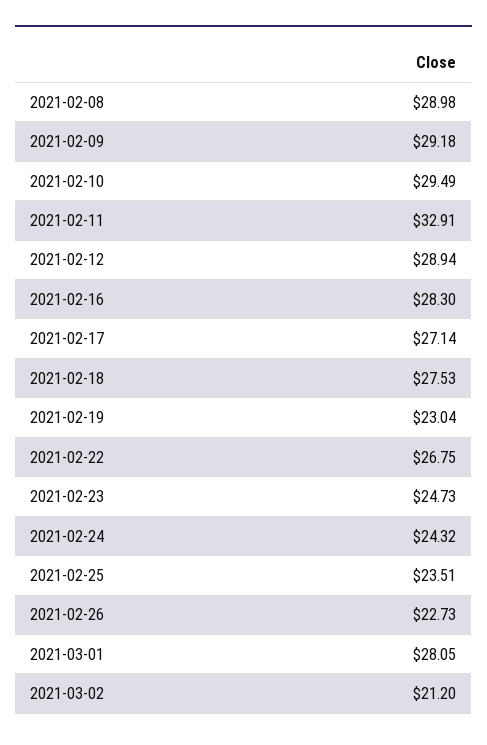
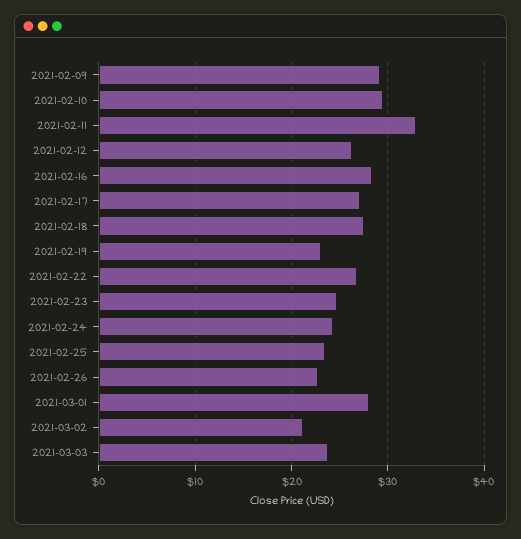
2021-02-08: 28.98 -> none
2021-02-12: 28.94 -> 26
2021-03-03: none -> 24

